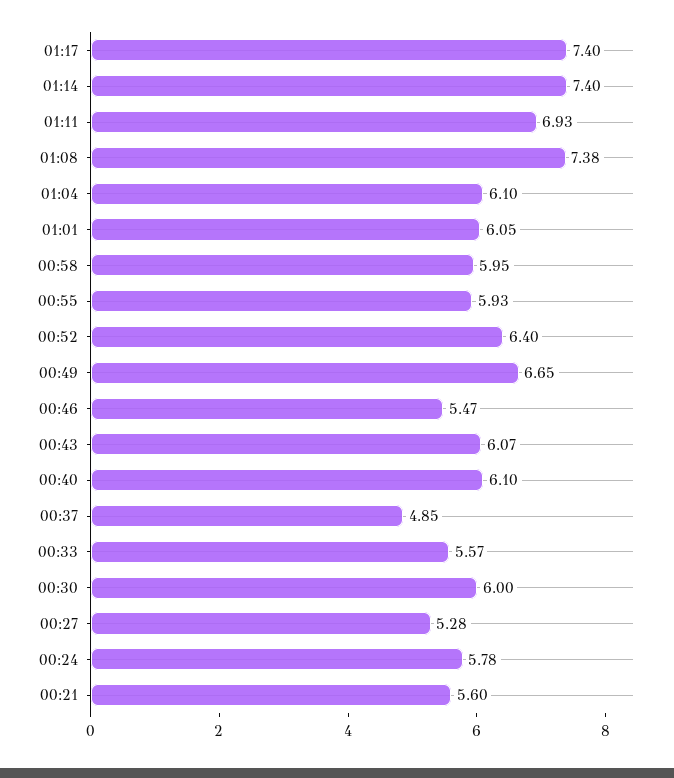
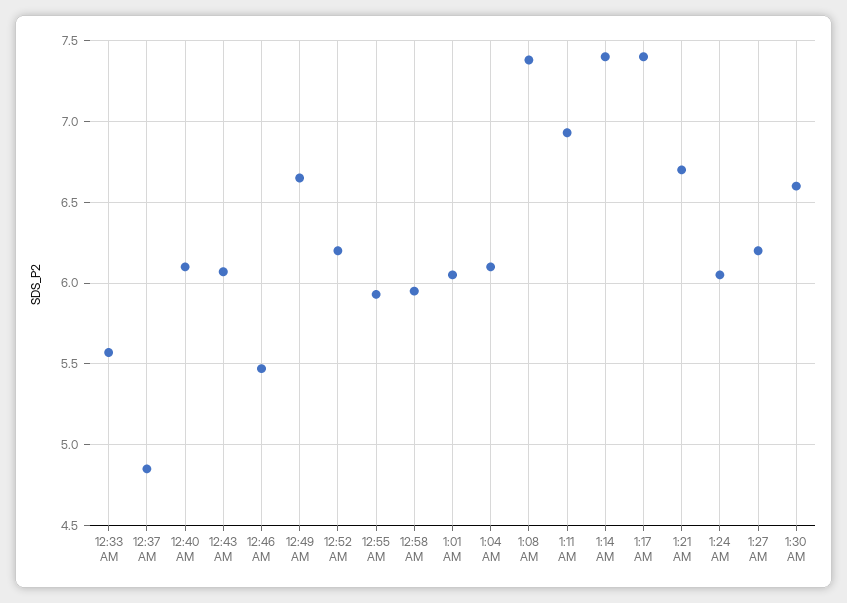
00:52: 6.4 -> 6.2
00:30: 6 -> none
00:27: 5.28 -> none
00:24: 5.78 -> none
00:21: 5.6 -> none
1:21 AM: none -> 6.7
1:24 AM: none -> 6.05
1:27 AM: none -> 6.2
1:30 AM: none -> 6.6

